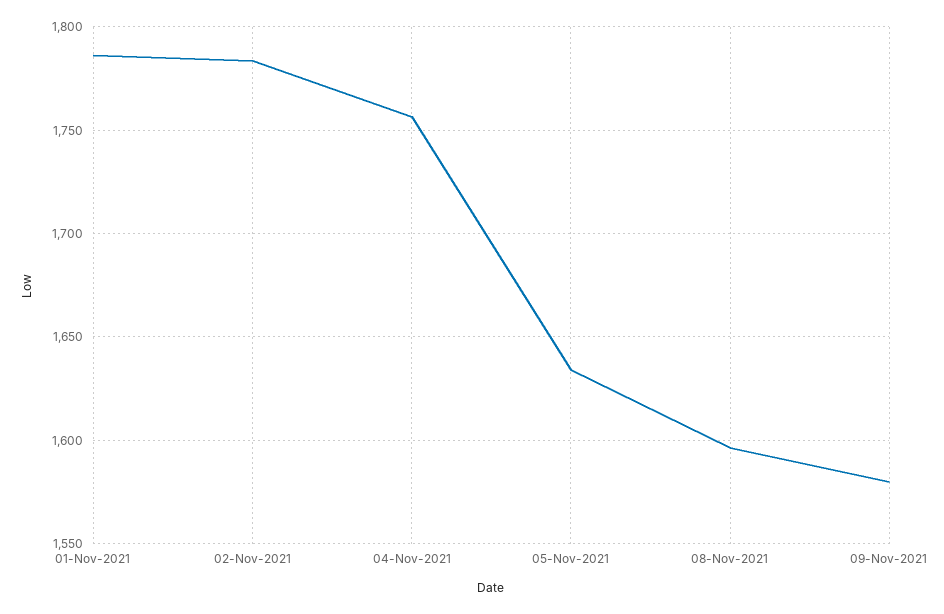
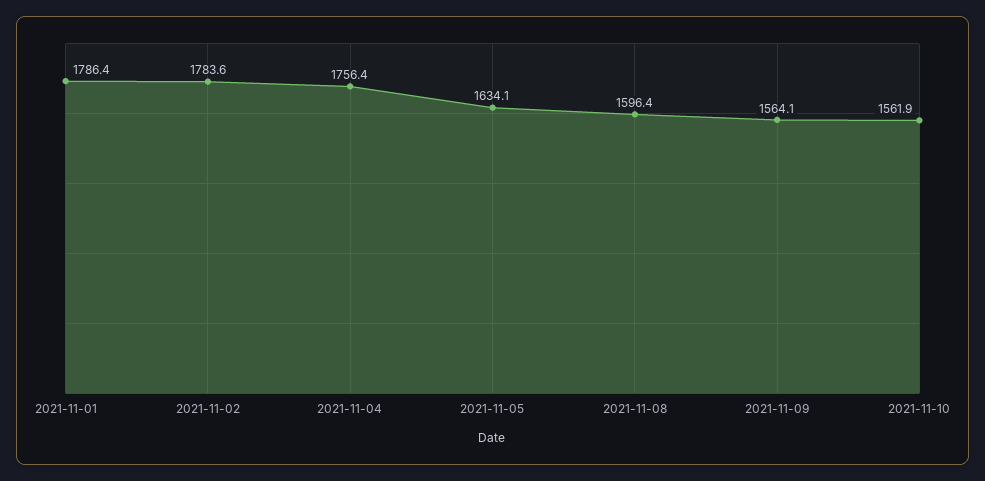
09-Nov-2021: 1580 -> 1564.1
2021-11-10: none -> 1561.9

